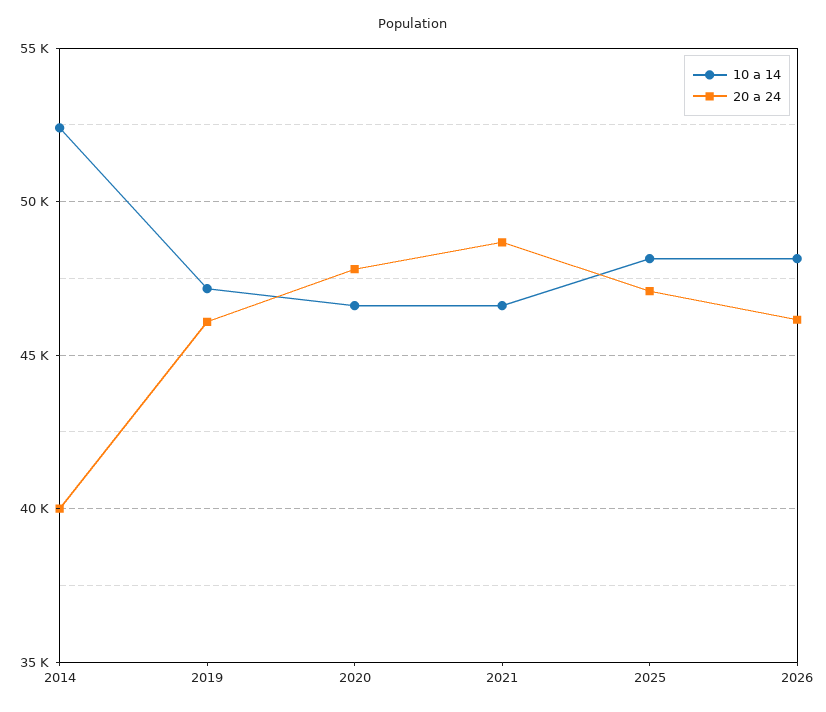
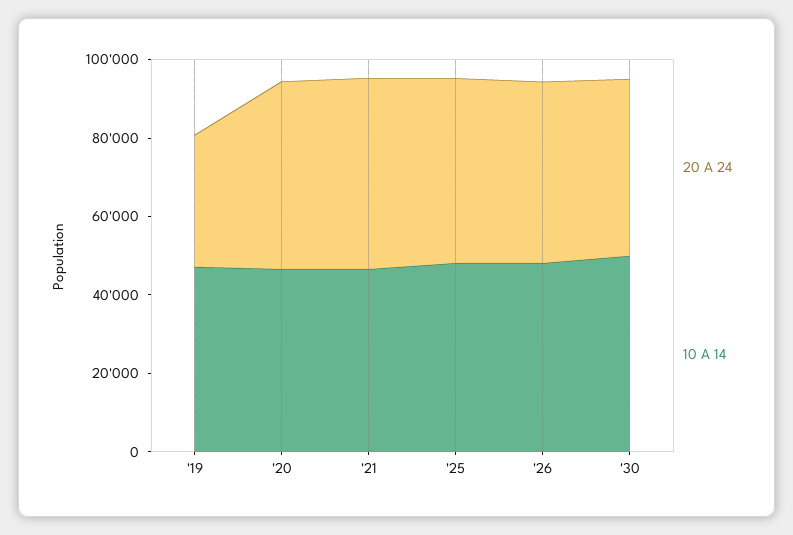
10 a 14, 2014: 52500 -> none
20 a 24, 2014: 40000 -> none
20 a 24, 2019: 46000 -> 35000
20 a 24, '30: none -> 45000
10 a 14, '30: none -> 50000

